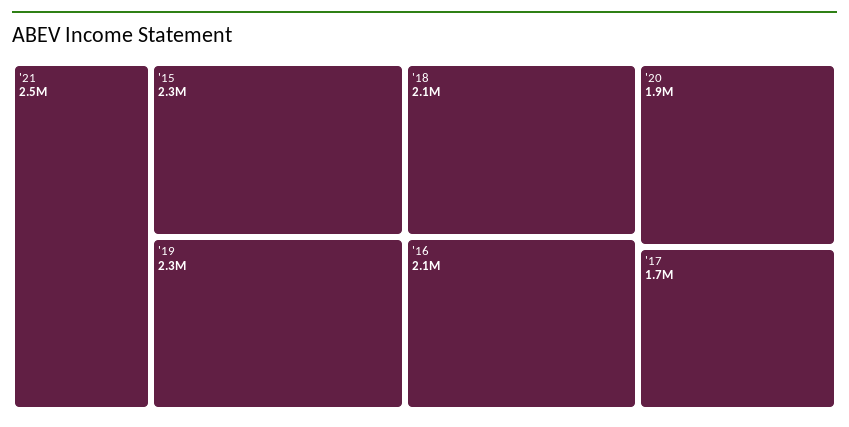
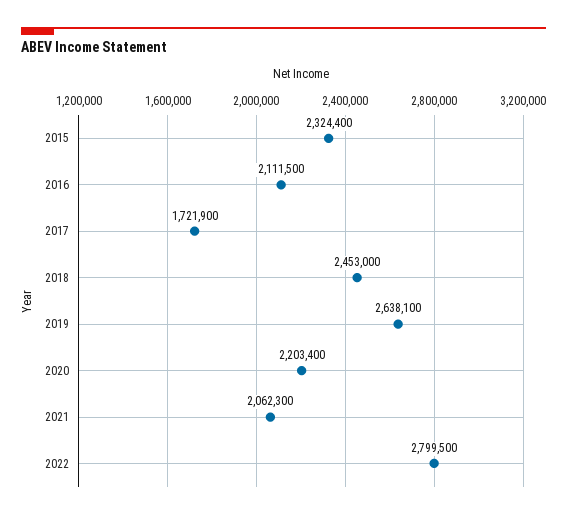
'21: 2500000 -> 2062300
'19: 2300000 -> 2638100
'18: 2100000 -> 2453000
'20: 1900000 -> 2203400
2022: none -> 2799500

